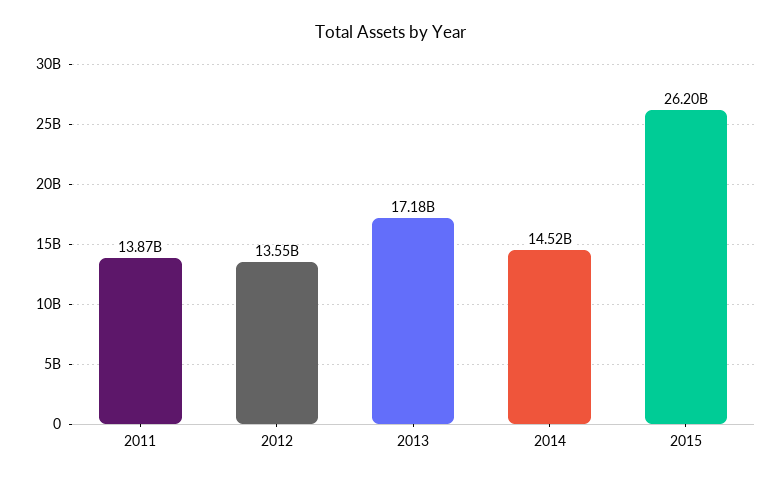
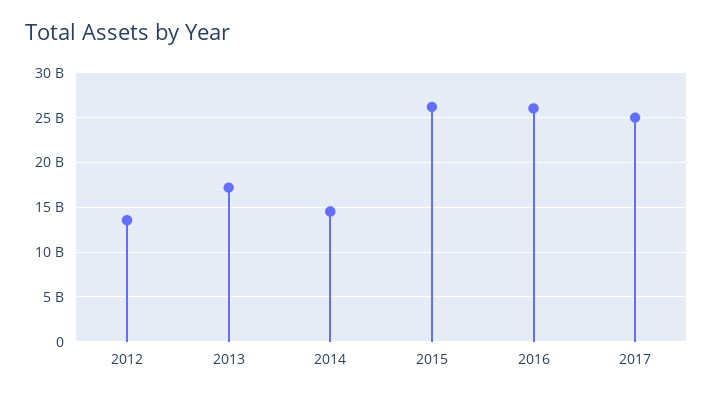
2011: 13870000000 -> none
2016: none -> 26000000000
2017: none -> 25000000000

